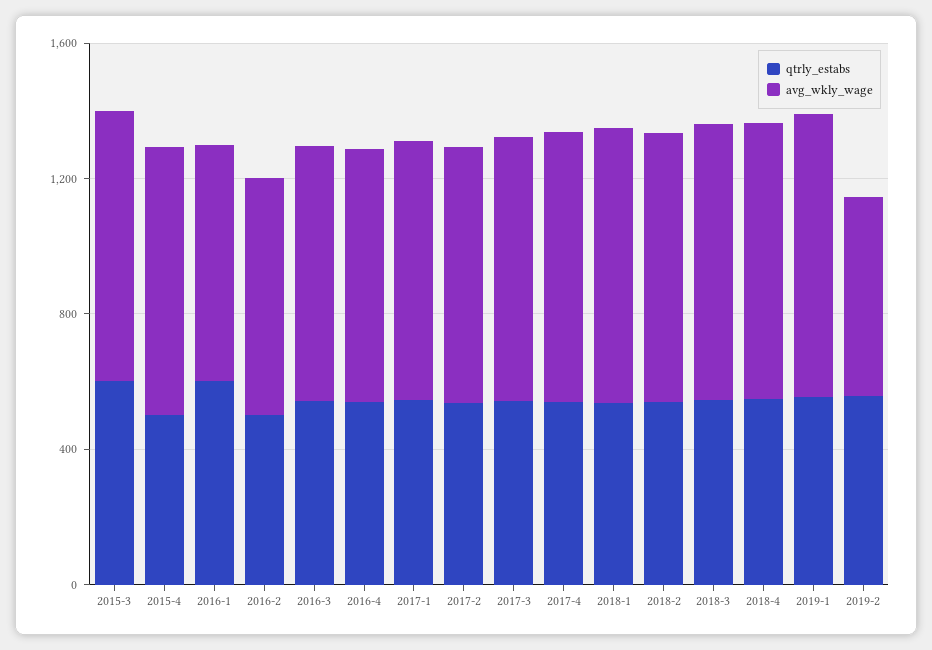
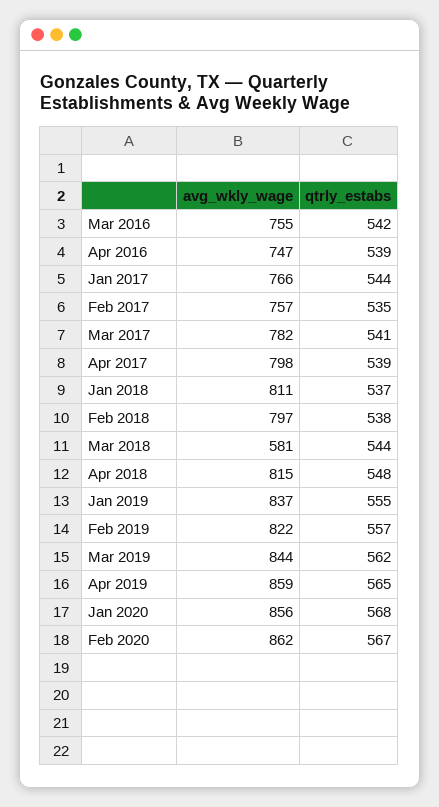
qtrly_estabs, 2015-3: 600 -> none
avg_wkly_wage, 2015-3: 800 -> none
qtrly_estabs, 2015-4: 500 -> none
avg_wkly_wage, 2015-4: 800 -> none
qtrly_estabs, 2016-1: 600 -> none
avg_wkly_wage, 2016-1: 700 -> none
qtrly_estabs, 2016-2: 500 -> none
avg_wkly_wage, 2016-2: 700 -> none
avg_wkly_wage, 2018-3: 800 -> 581
avg_wkly_wage, 2019-2: 600 -> 822
avg_wkly_wage, Mar 2019: none -> 844
qtrly_estabs, Mar 2019: none -> 562
avg_wkly_wage, Apr 2019: none -> 859
qtrly_estabs, Apr 2019: none -> 565
avg_wkly_wage, Jan 2020: none -> 856
qtrly_estabs, Jan 2020: none -> 568
avg_wkly_wage, Feb 2020: none -> 862
qtrly_estabs, Feb 2020: none -> 567

